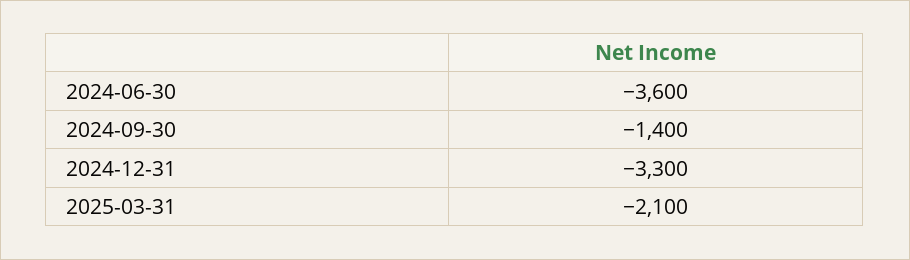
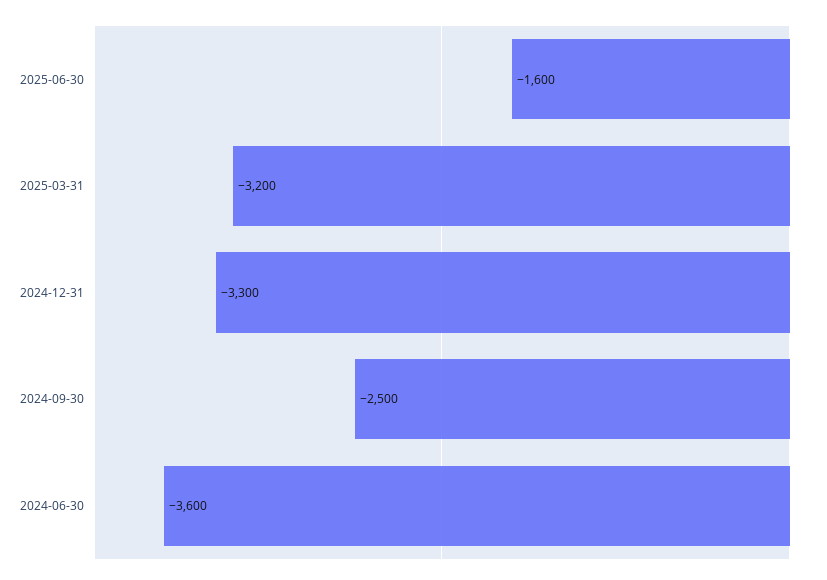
2024-09-30: -1400 -> -2500
2025-03-31: -2100 -> -3200
2025-06-30: none -> -1600

